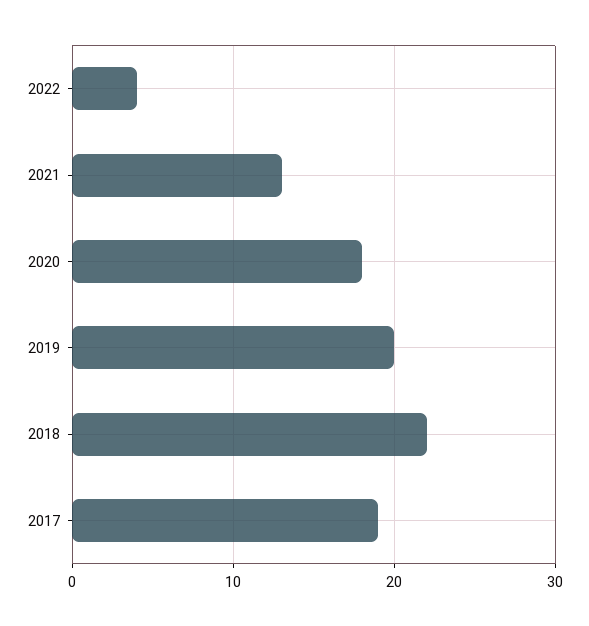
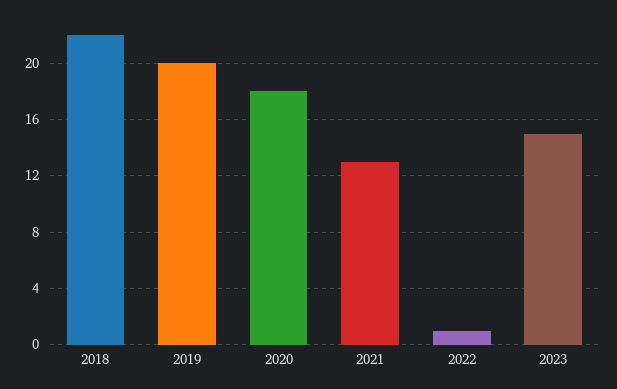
2022: 4 -> 1
2017: 19 -> none
2023: none -> 15

